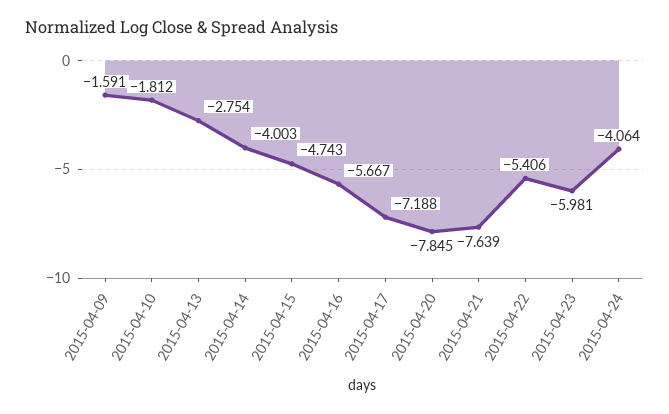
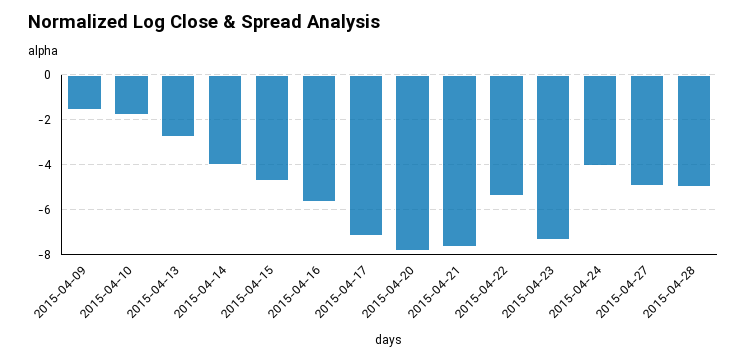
2015-04-23: -5.981 -> -7.5
2015-04-27: none -> -5
2015-04-28: none -> -5

